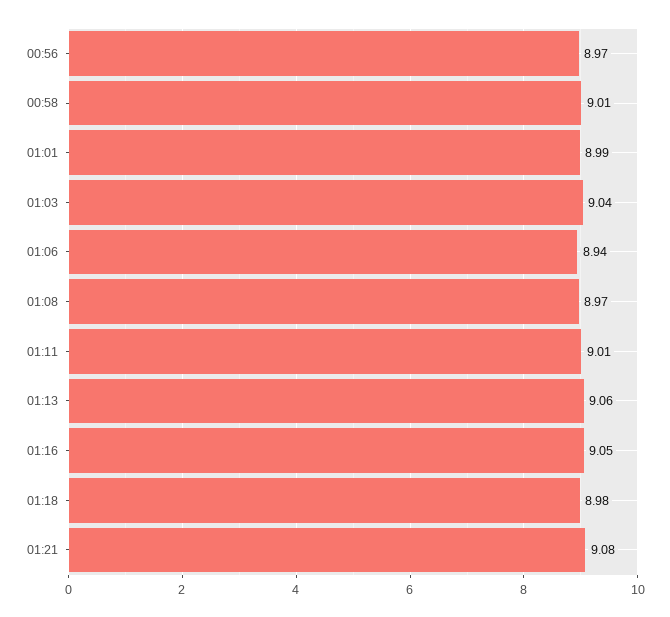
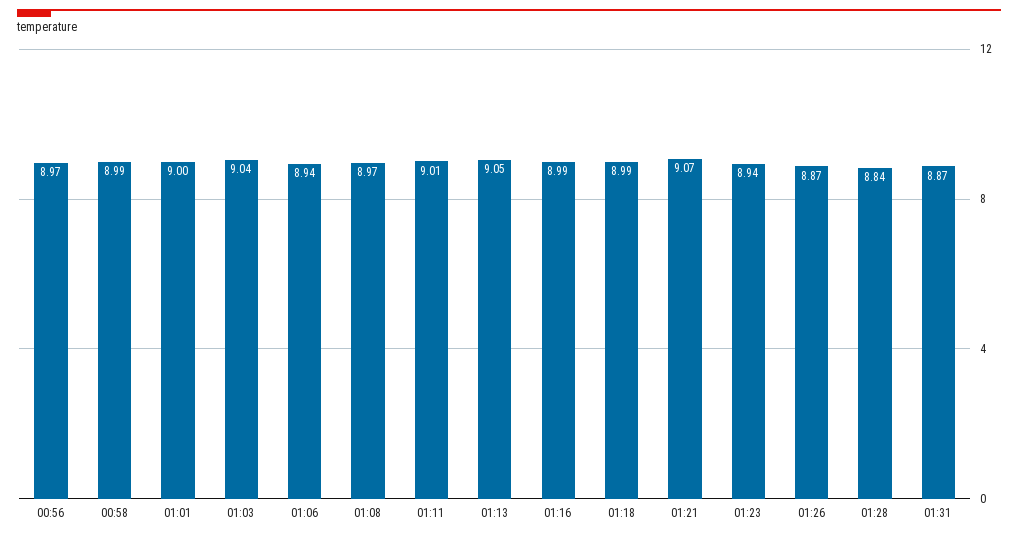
00:58: 9.01 -> 8.99
01:01: 8.99 -> 9
01:13: 9.06 -> 9.05
01:16: 9.05 -> 8.99
01:18: 8.98 -> 8.99
01:21: 9.08 -> 9.07
01:23: none -> 8.94
01:26: none -> 8.87
01:28: none -> 8.84
01:31: none -> 8.87

